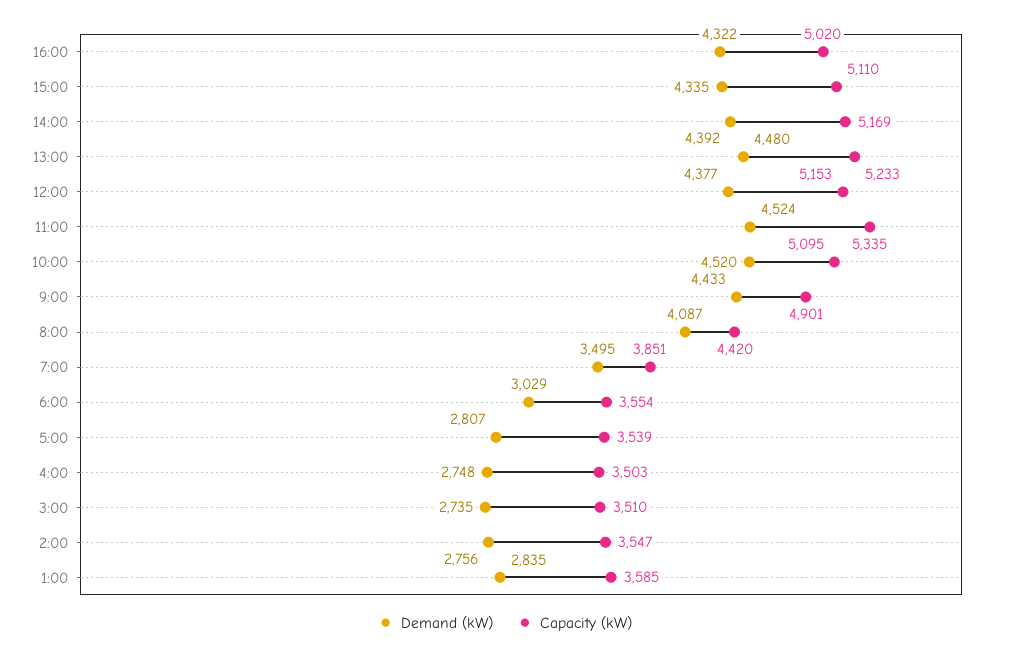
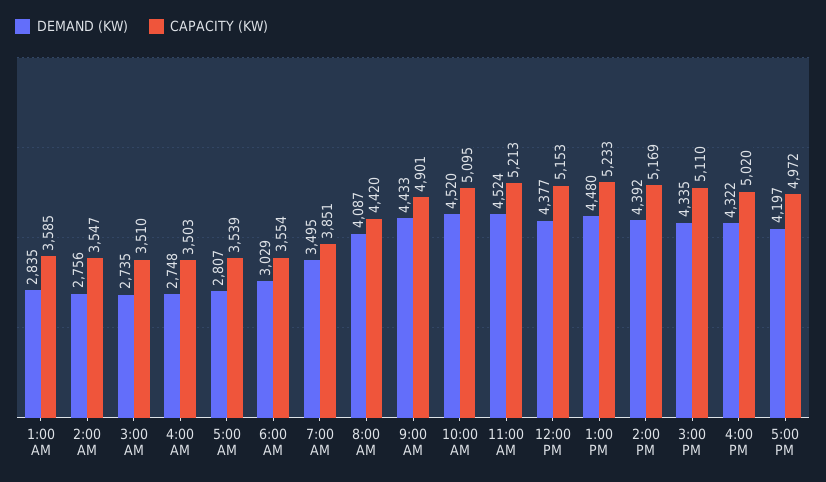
Capacity (kW), 11:00: 5335 -> 5213
Demand (kW), 5:00 PM: none -> 4197
Capacity (kW), 5:00 PM: none -> 4972

